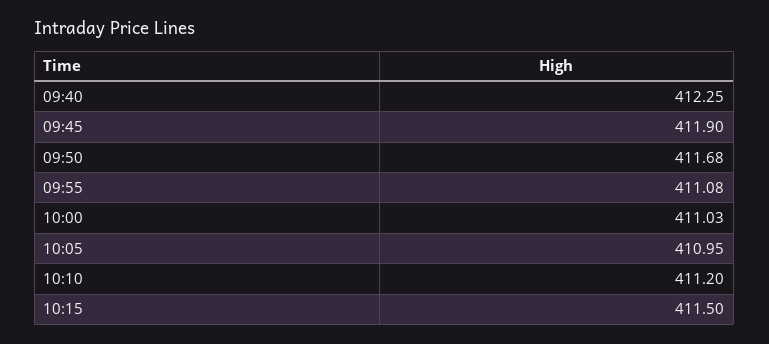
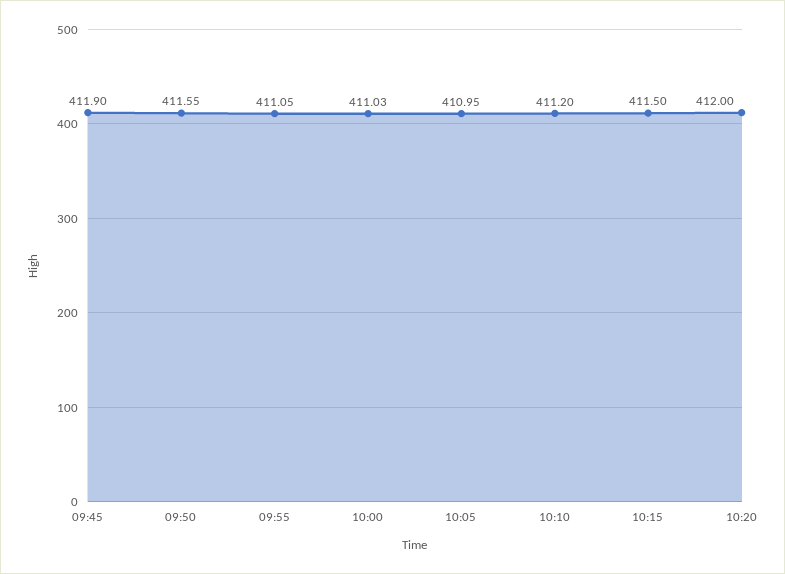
09:40: 412.25 -> none
09:50: 411.68 -> 411.55
09:55: 411.08 -> 411.05
10:20: none -> 412

